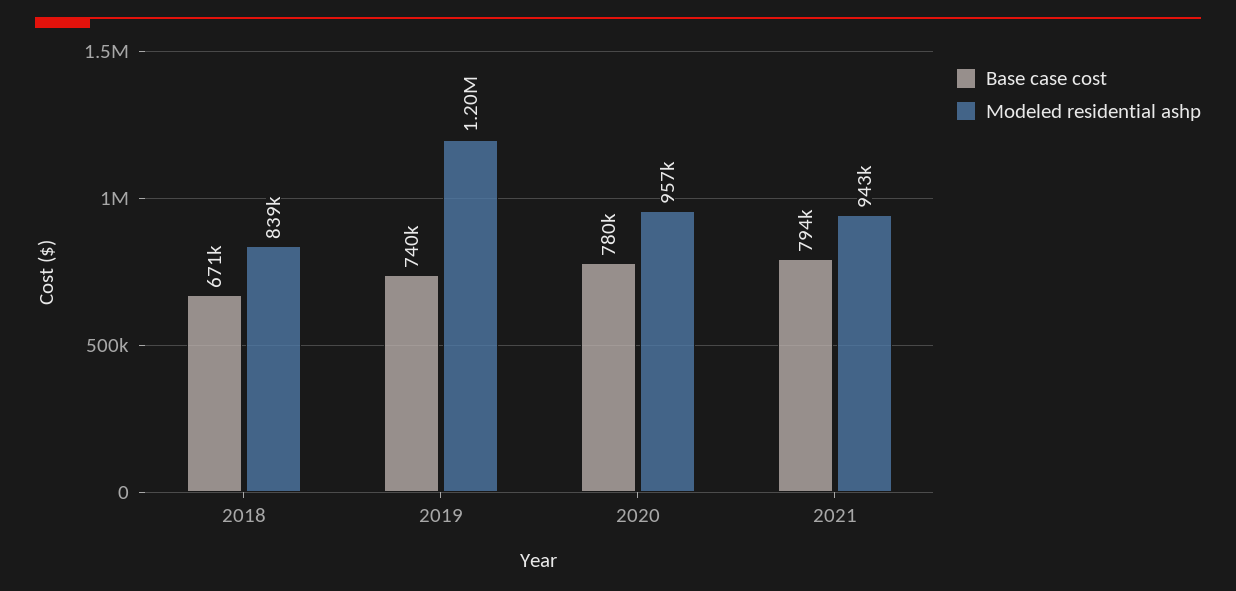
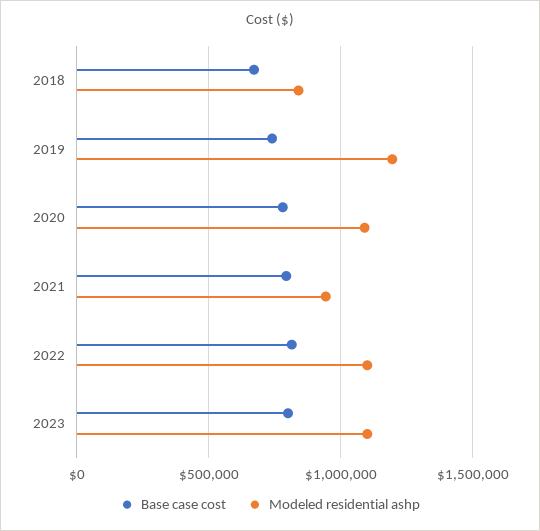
Modeled residential ashp, 2020: 957000 -> 1100000
Base case cost, 2022: none -> 800000
Modeled residential ashp, 2022: none -> 1100000
Base case cost, 2023: none -> 800000
Modeled residential ashp, 2023: none -> 1100000

